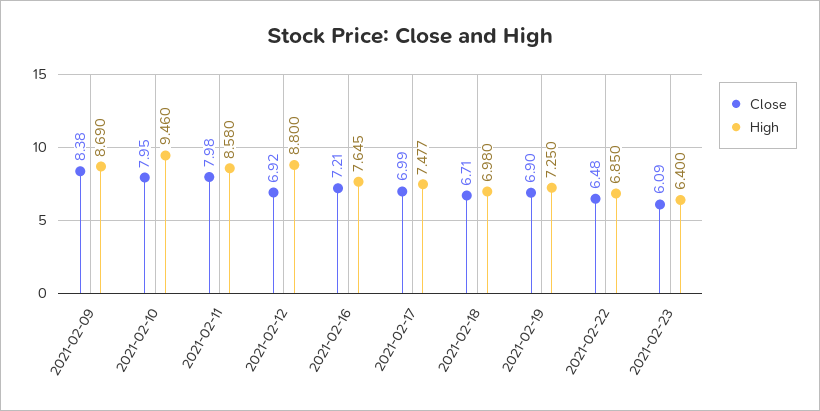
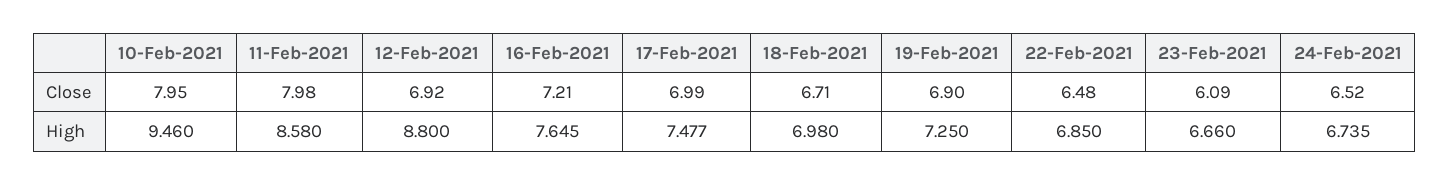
Close, 2021-02-09: 8.38 -> none
High, 2021-02-09: 8.69 -> none
High, 2021-02-23: 6.4 -> 6.66
Close, 24-Feb-2021: none -> 6.52
High, 24-Feb-2021: none -> 6.735

